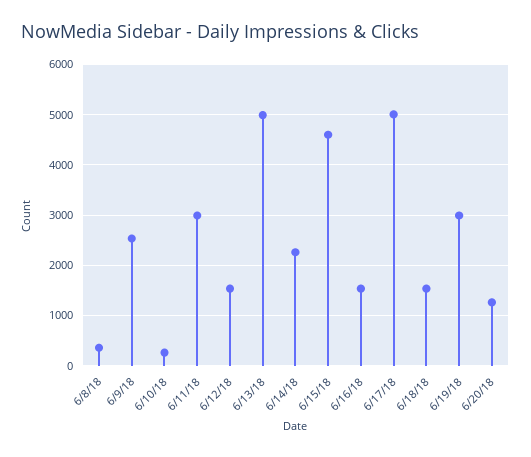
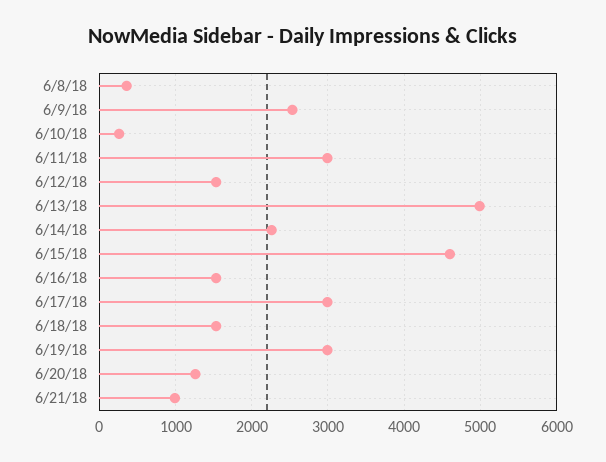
6/17/18: 5000 -> 3000
6/21/18: none -> 1000

